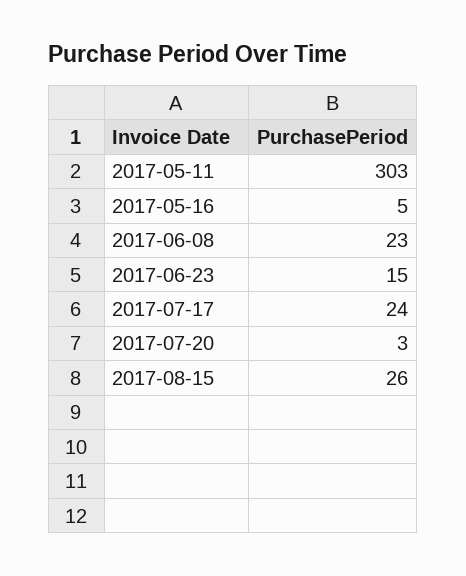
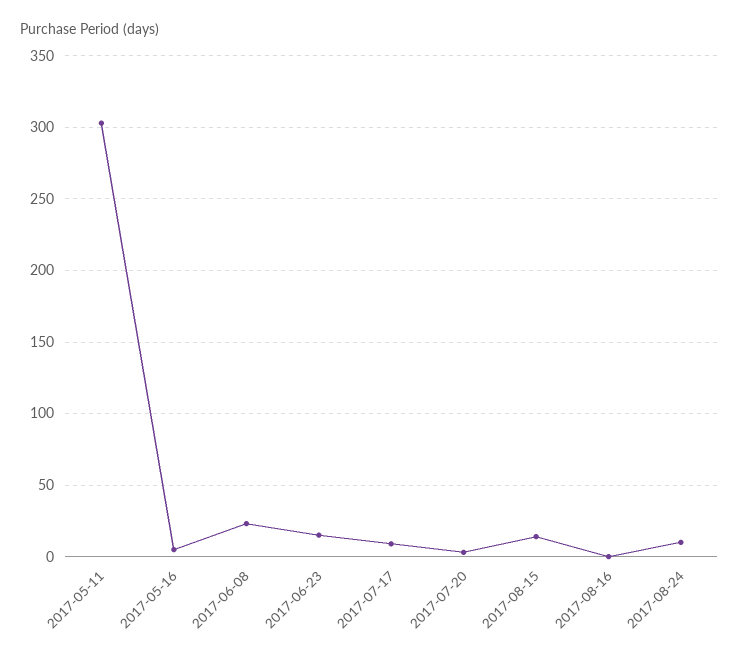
2017-07-17: 24 -> 10
2017-08-15: 26 -> 15
2017-08-16: none -> 0
2017-08-24: none -> 10

